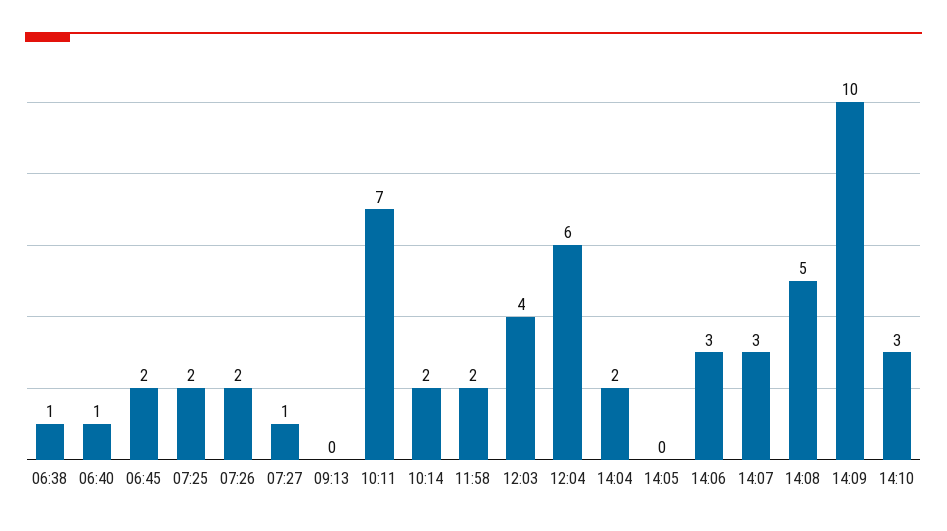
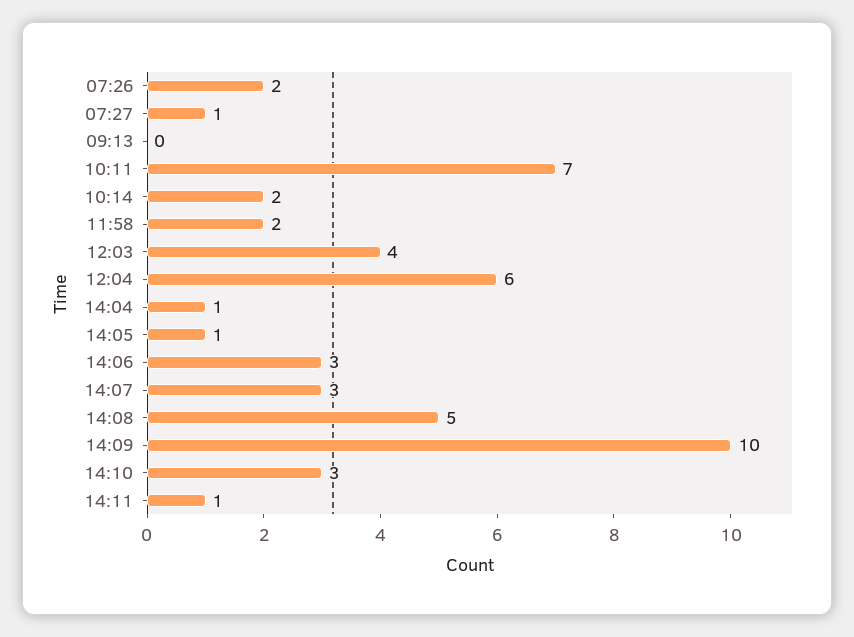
06:38: 1 -> none
06:40: 1 -> none
06:45: 2 -> none
07:25: 2 -> none
14:04: 2 -> 1
14:05: 0 -> 1
14:11: none -> 1

